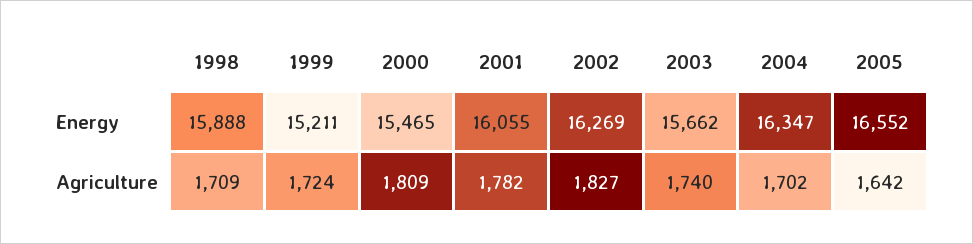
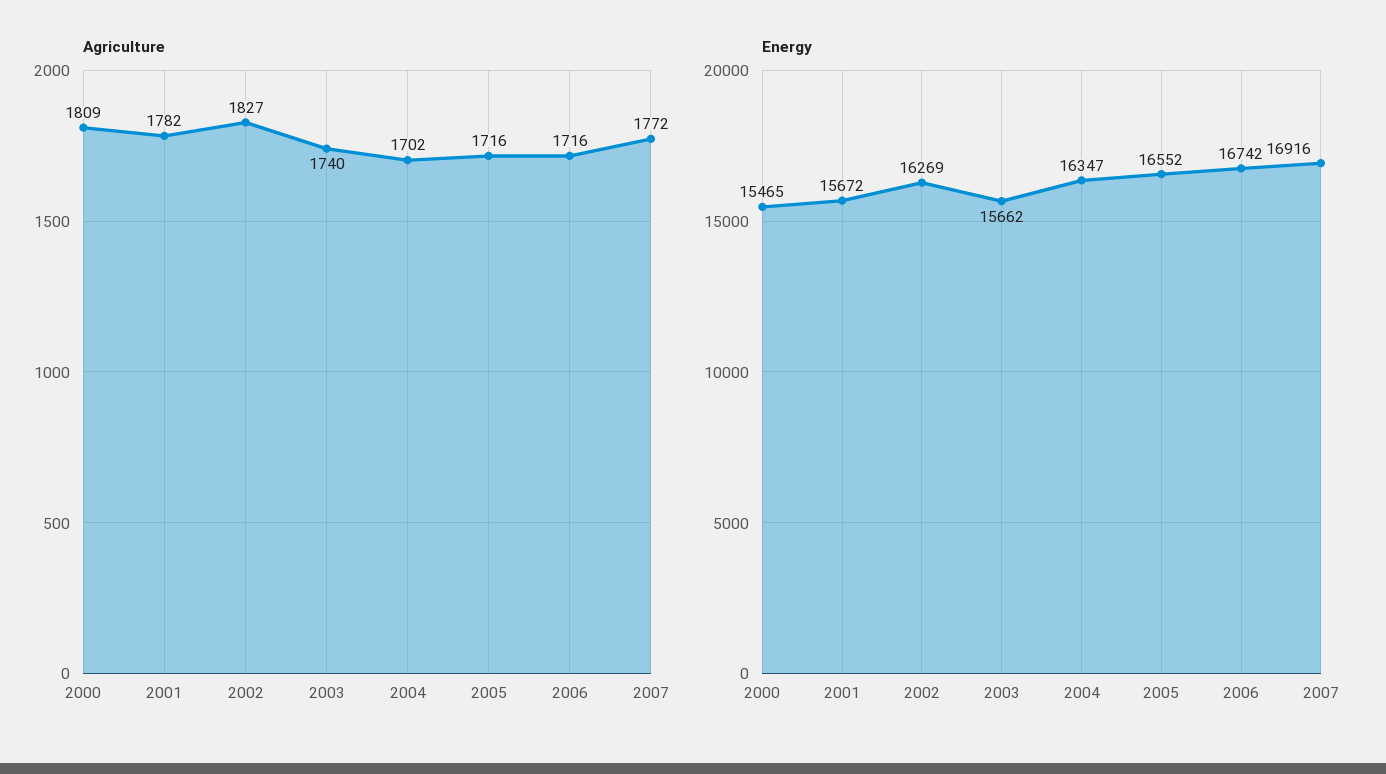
Energy, 1998: 15888 -> none
Energy, 1999: 15211 -> none
Energy, 2001: 16055 -> 15672
Agriculture, 1998: 1709 -> none
Agriculture, 1999: 1724 -> none
Agriculture, 2005: 1642 -> 1716
Agriculture, 2006: none -> 1716
Agriculture, 2007: none -> 1772
Energy, 2006: none -> 16742
Energy, 2007: none -> 16916

